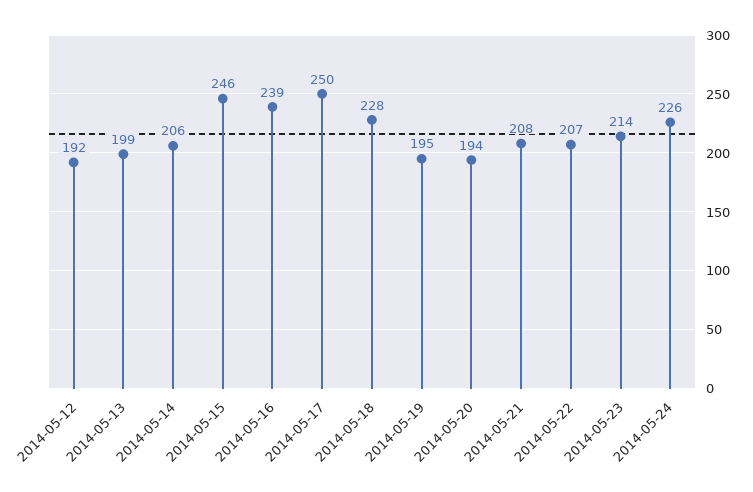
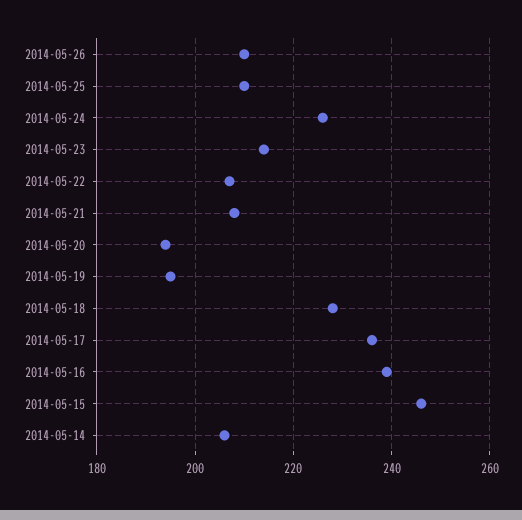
2014-05-12: 192 -> none
2014-05-13: 199 -> none
2014-05-17: 250 -> 235
2014-05-26: none -> 210
2014-05-25: none -> 210

